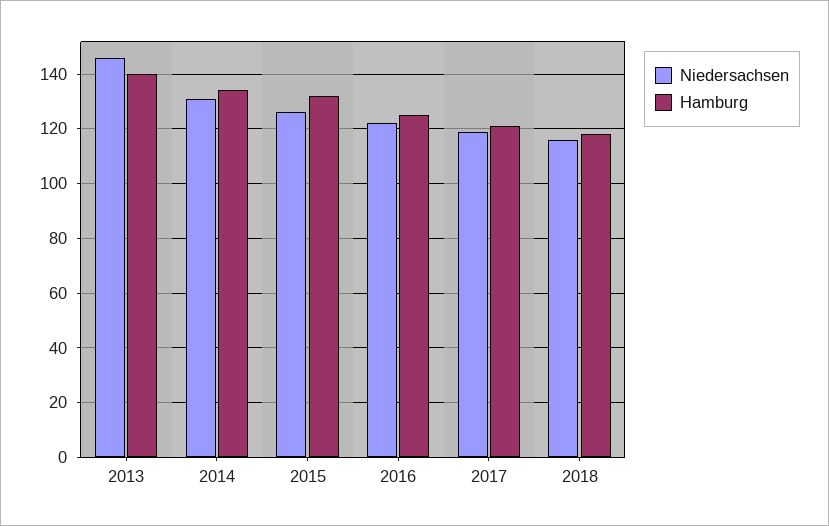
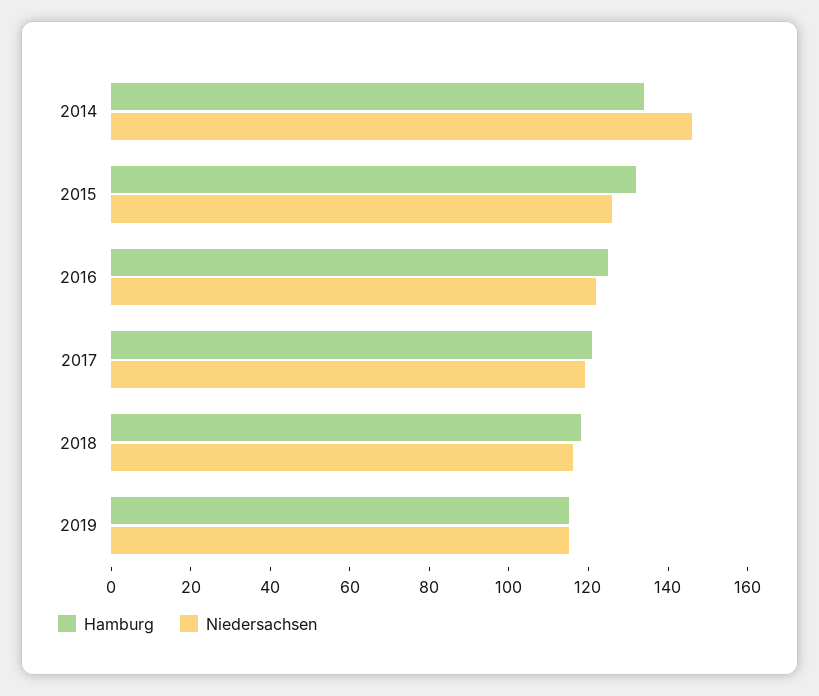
Niedersachsen, 2013: 145 -> none
Hamburg, 2013: 140 -> none
Niedersachsen, 2014: 130 -> 145
Hamburg, 2019: none -> 115
Niedersachsen, 2019: none -> 115

